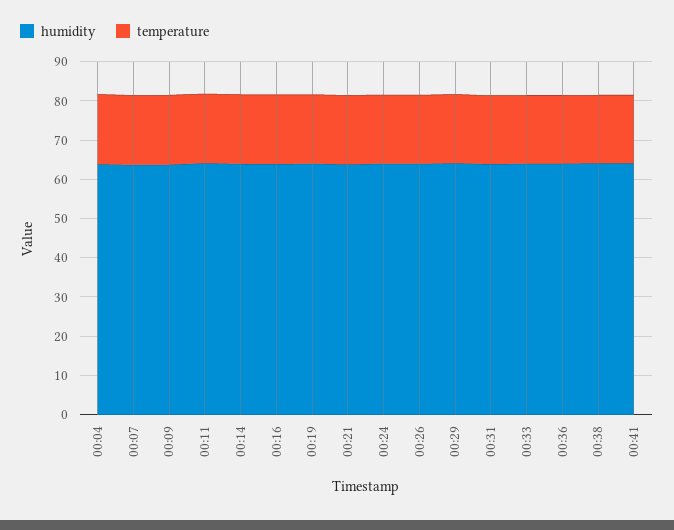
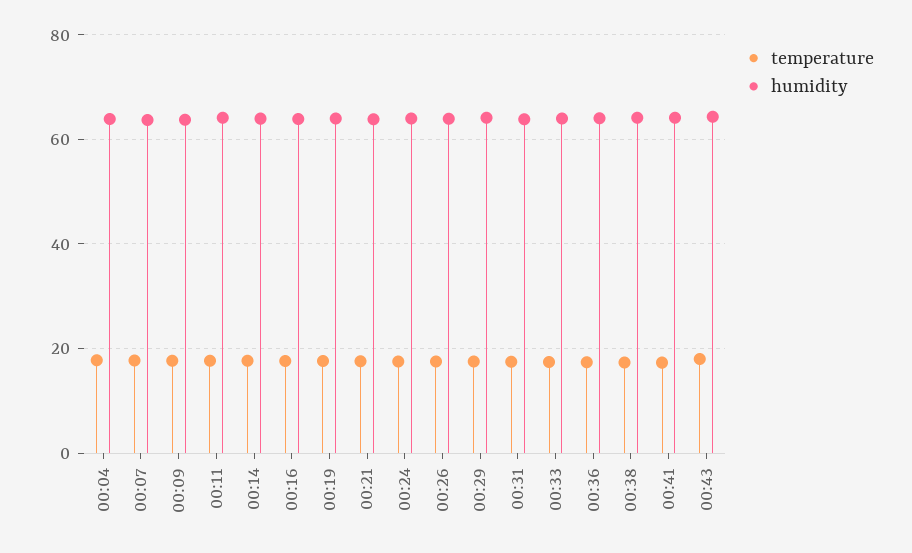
temperature, 00:43: none -> 18
humidity, 00:43: none -> 64

